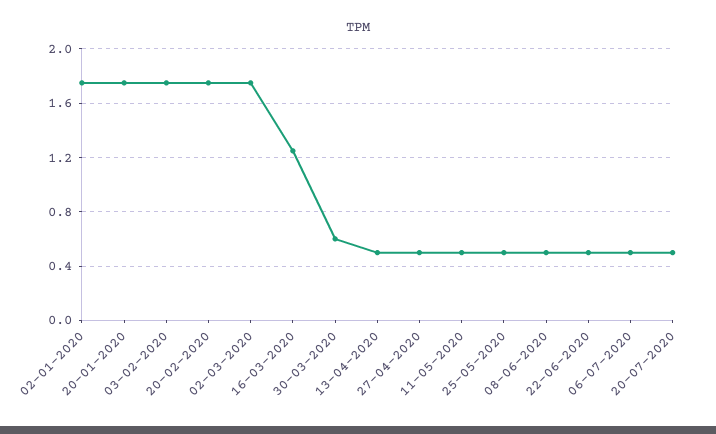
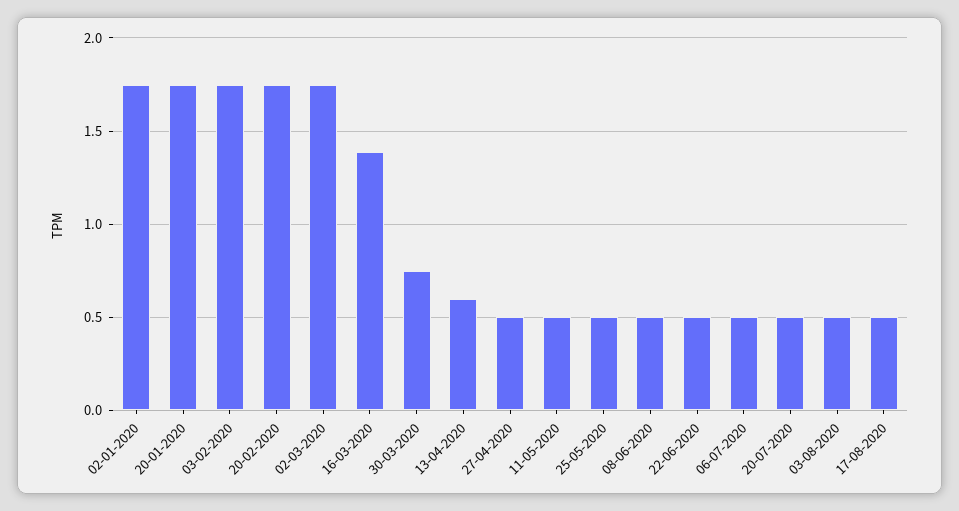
16-03-2020: 1.25 -> 1.4
30-03-2020: 0.6 -> 0.75
13-04-2020: 0.5 -> 0.6
03-08-2020: none -> 0.5
17-08-2020: none -> 0.5

